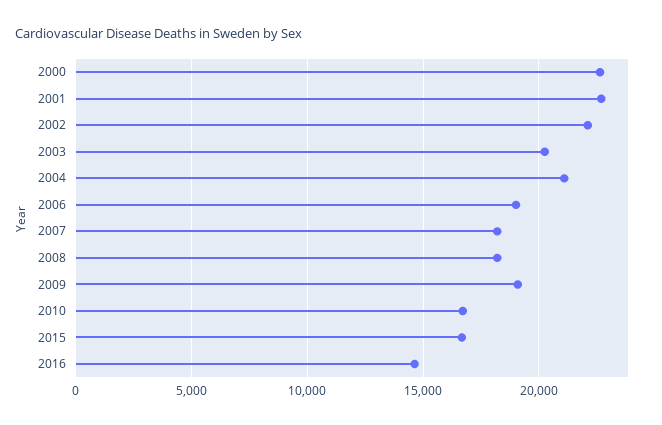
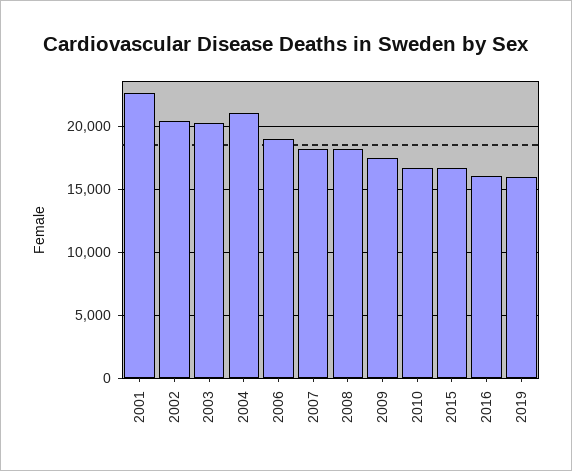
2000: 22500 -> none
2002: 22000 -> 20500
2009: 19000 -> 17500
2016: 14500 -> 16000
2019: none -> 16000

